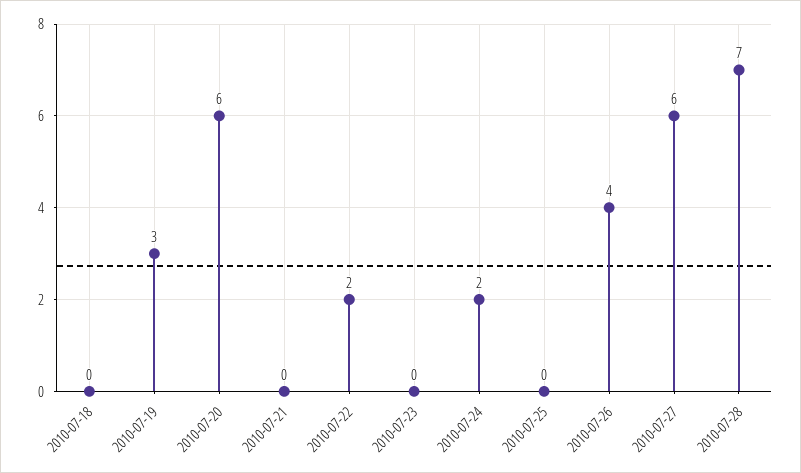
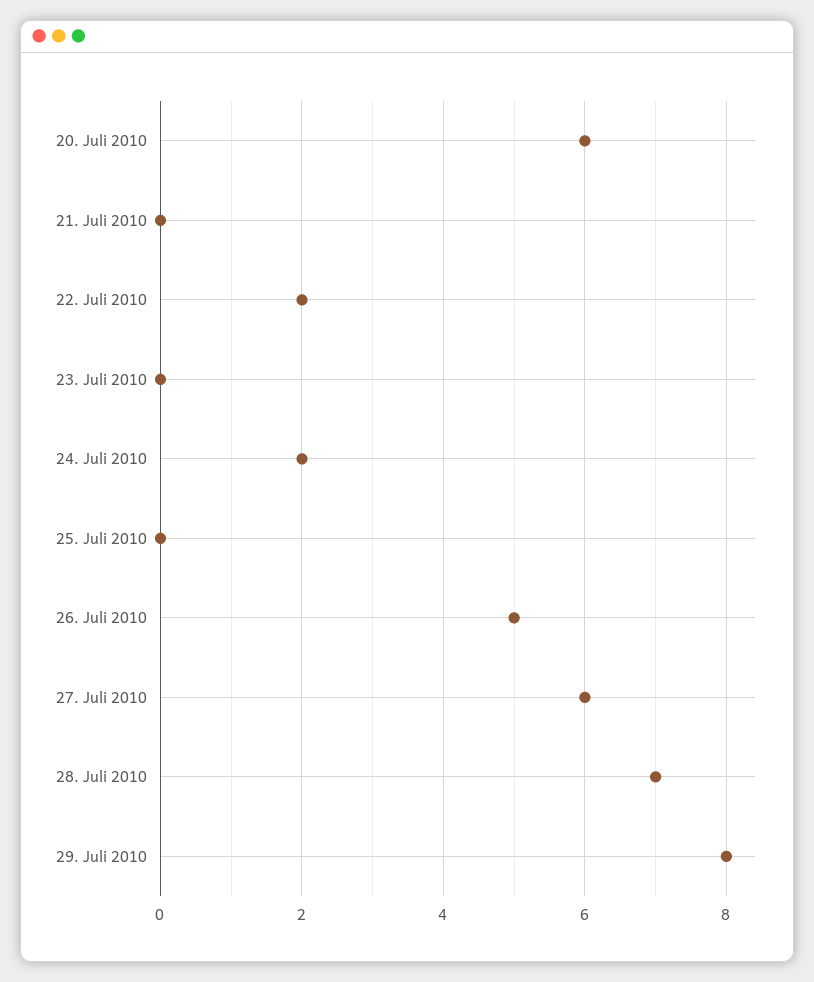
2010-07-18: 0 -> none
2010-07-19: 3 -> none
2010-07-26: 4 -> 5
29. Juli 2010: none -> 8

